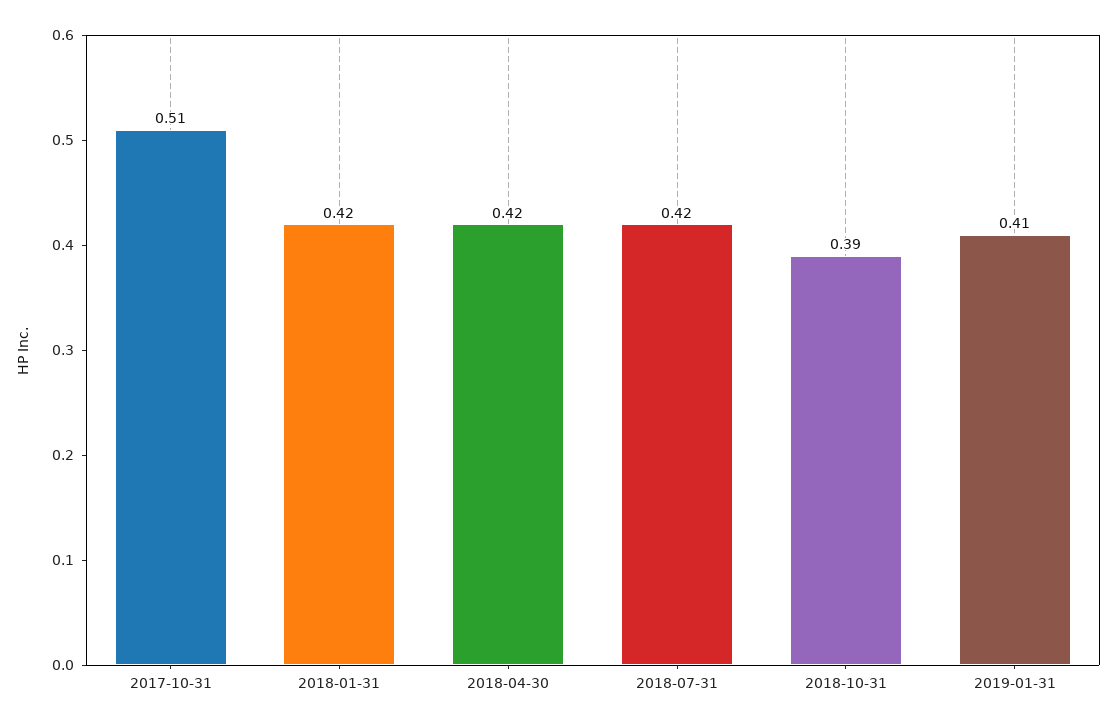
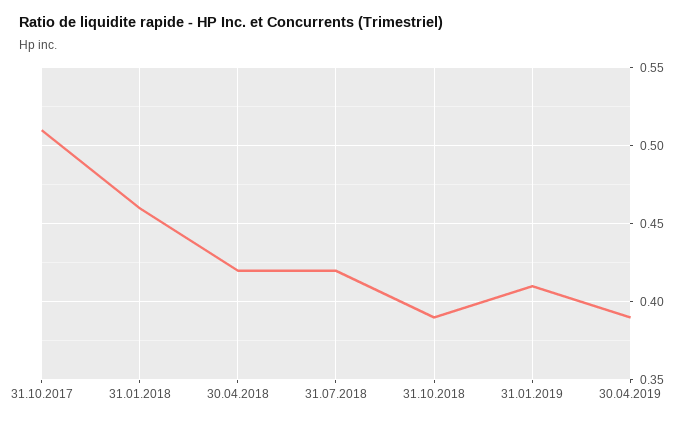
2018-01-31: 0.42 -> 0.46
30.04.2019: none -> 0.39

